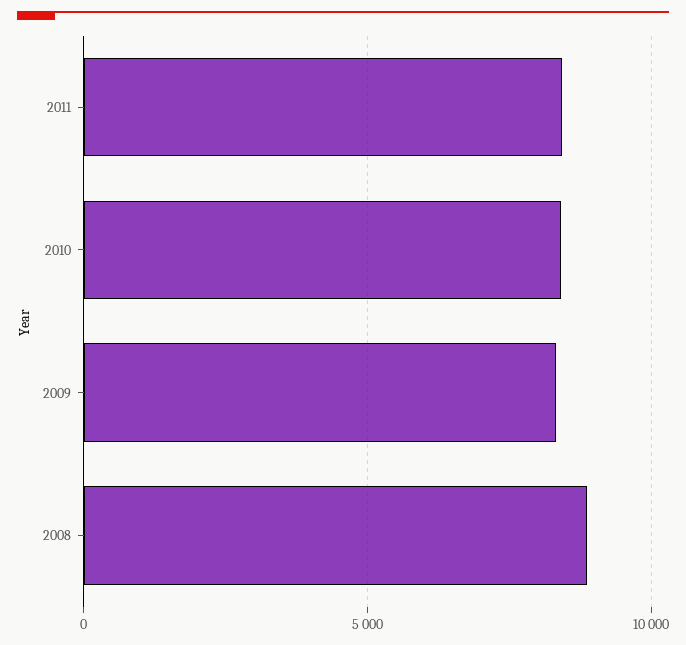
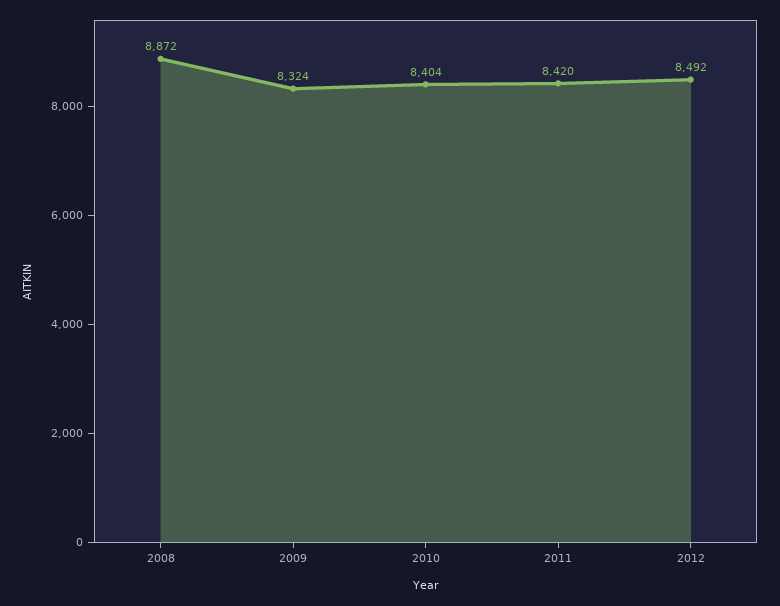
2012: none -> 8492

